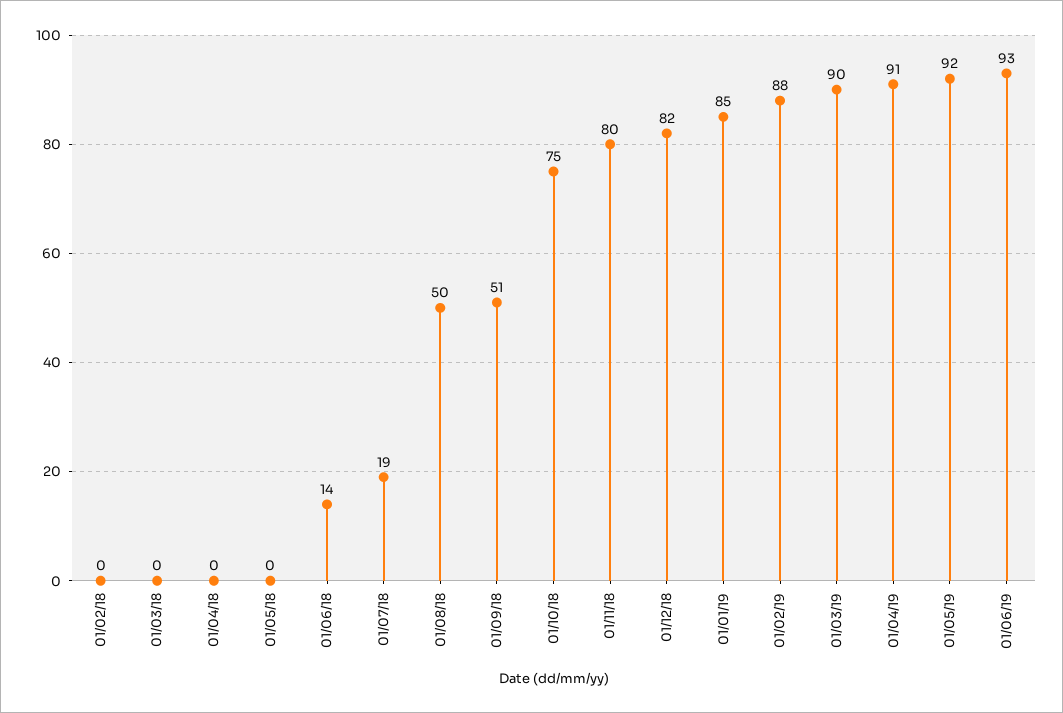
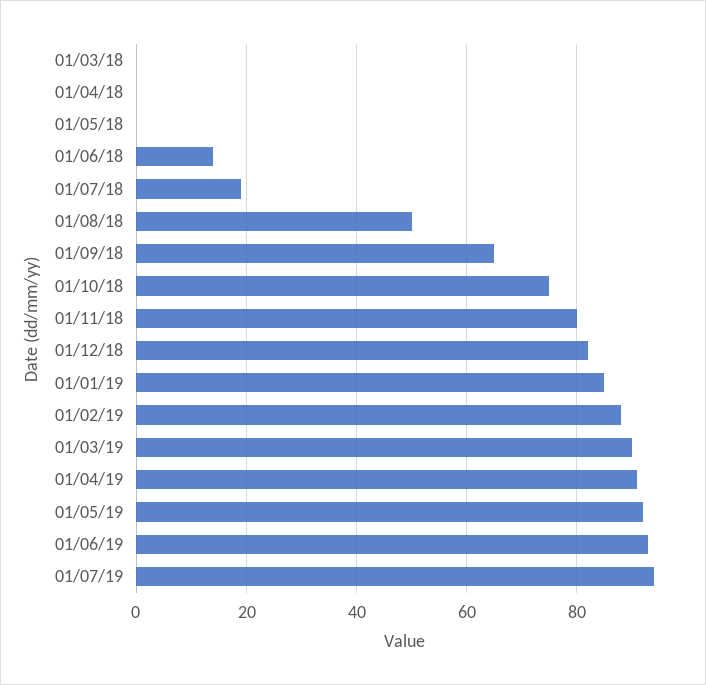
01/02/18: 0 -> none
01/09/18: 51 -> 65
01/07/19: none -> 95

